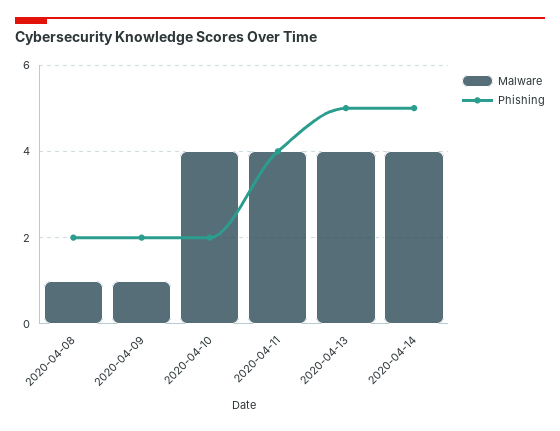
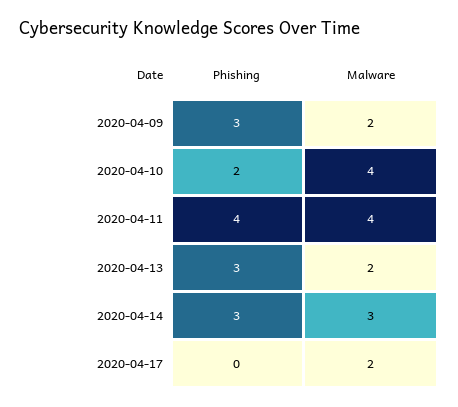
Malware, 2020-04-08: 1 -> none
Phishing, 2020-04-08: 2 -> none
Malware, 2020-04-09: 1 -> 2
Phishing, 2020-04-09: 2 -> 3
Malware, 2020-04-13: 4 -> 2
Phishing, 2020-04-13: 5 -> 3
Malware, 2020-04-14: 4 -> 3
Phishing, 2020-04-14: 5 -> 3
Phishing, 2020-04-17: none -> 0
Malware, 2020-04-17: none -> 2

